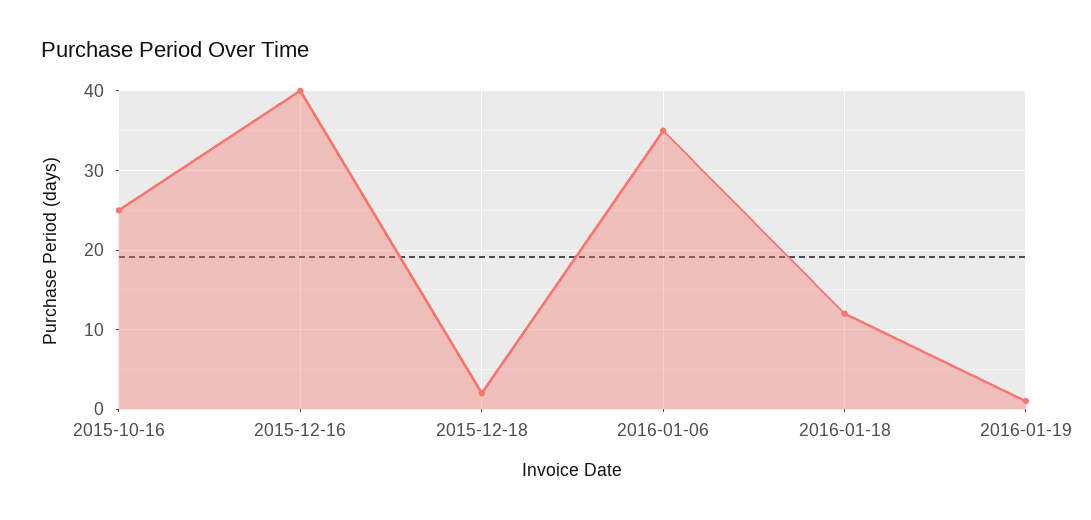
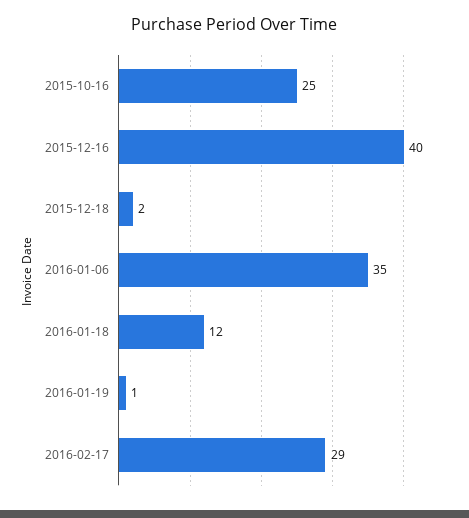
2016-02-17: none -> 29

